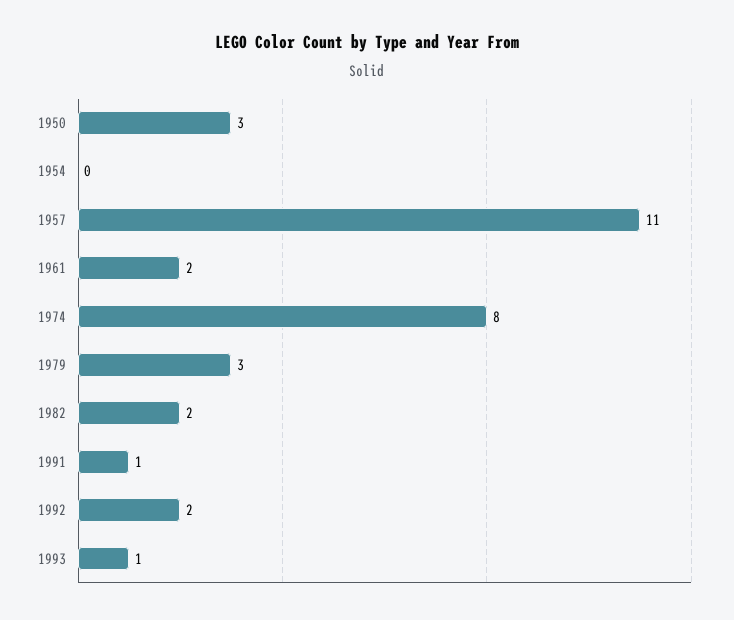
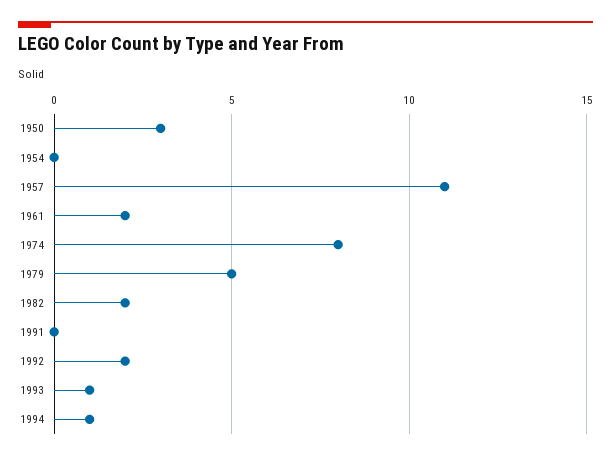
1979: 3 -> 5
1991: 1 -> 0
1994: none -> 1

